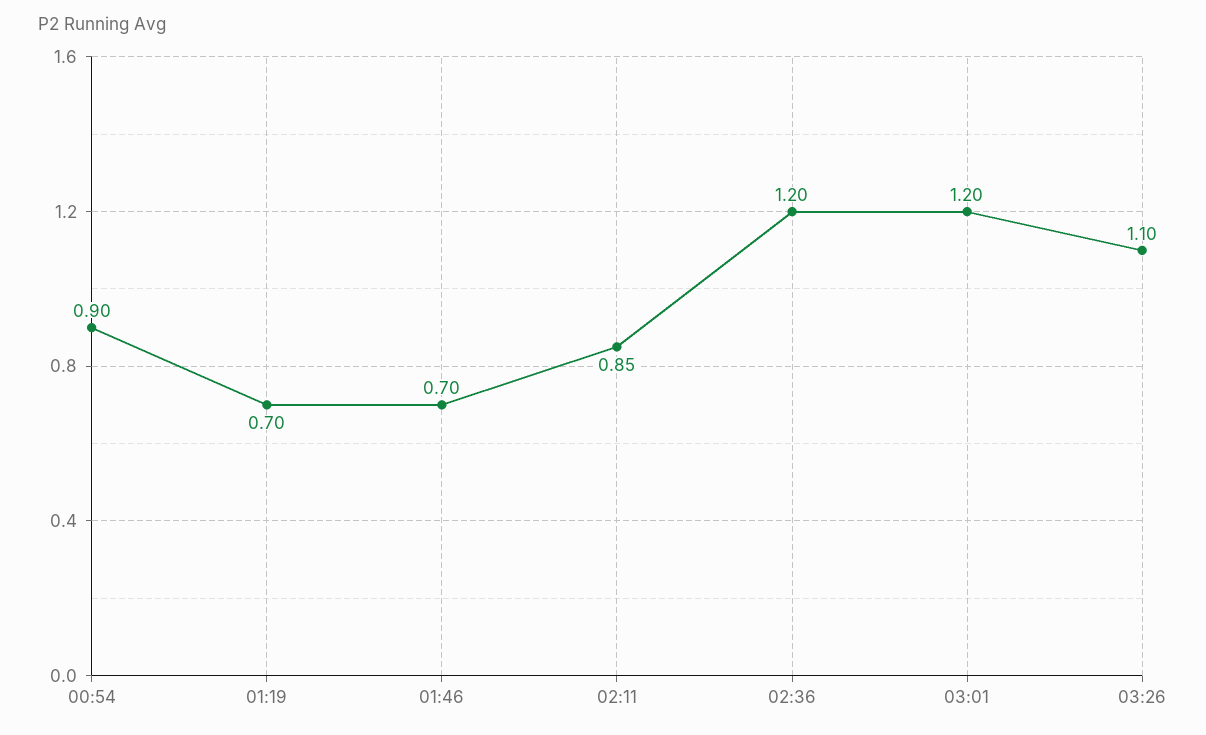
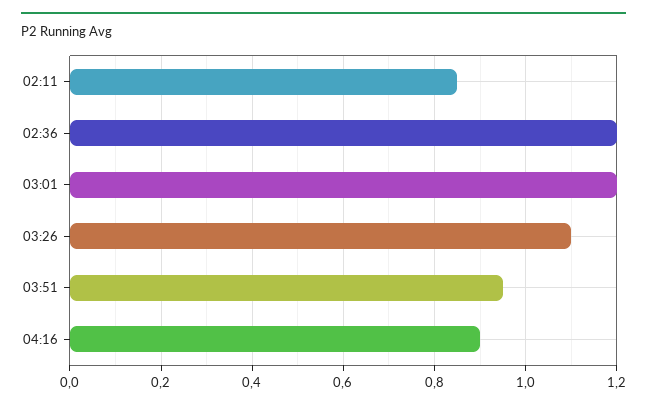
00:54: 0.9 -> none
01:19: 0.7 -> none
01:46: 0.7 -> none
03:51: none -> 0.95
04:16: none -> 0.9

